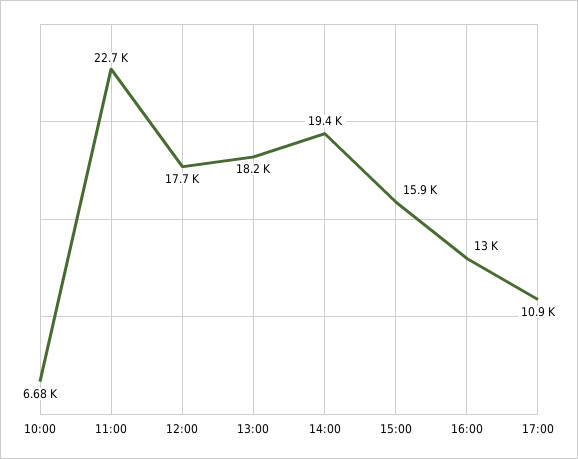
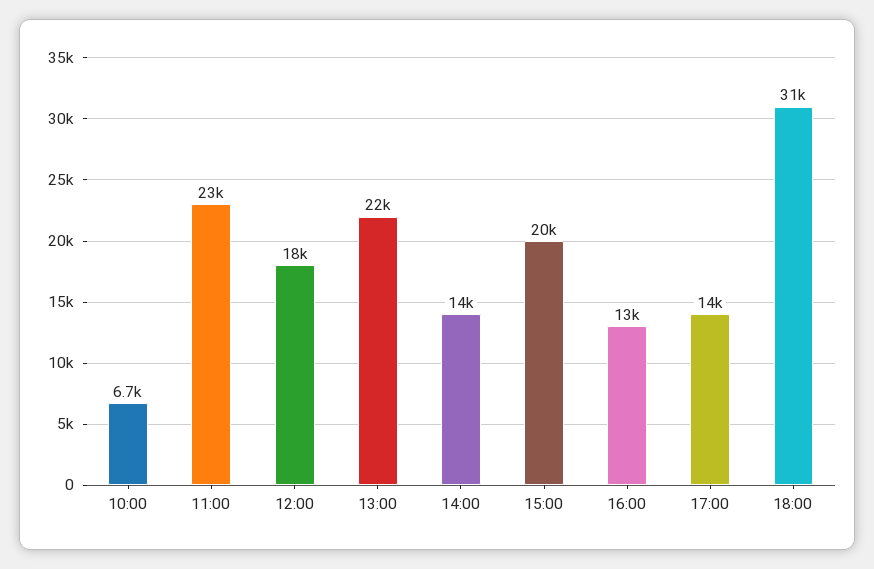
13:00: 18200 -> 22000
14:00: 19400 -> 14000
15:00: 15900 -> 20000
17:00: 10900 -> 14000
18:00: none -> 31000

